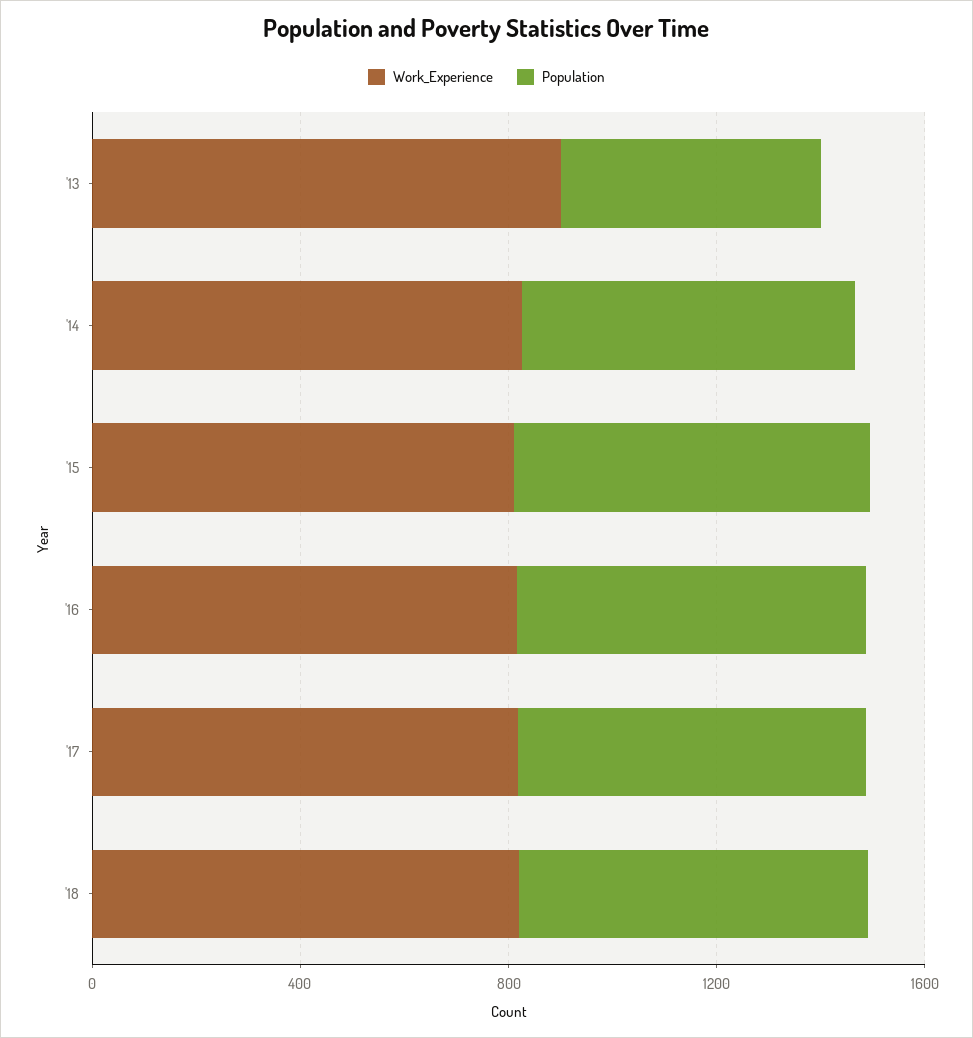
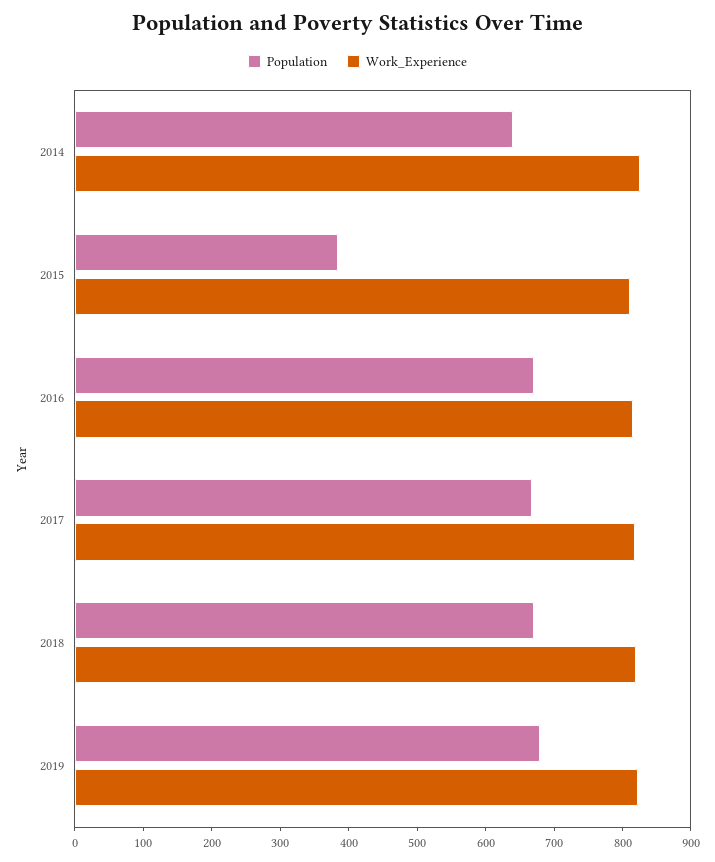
Work_Experience, '13: 900 -> none
Population, '13: 500 -> none
Population, '15: 700 -> 380
Population, 2019: none -> 680
Work_Experience, 2019: none -> 820

